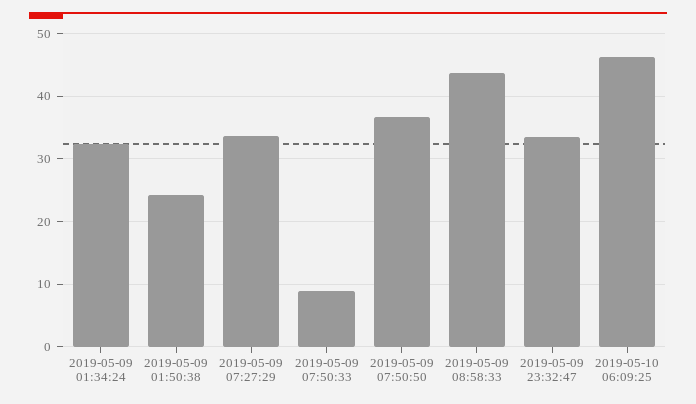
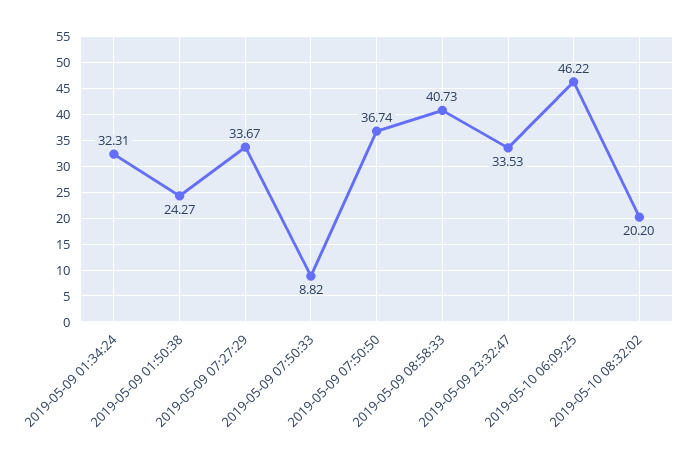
2019-05-09 08:58:33: 44 -> 40.73
2019-05-10 08:32:02: none -> 20.2

